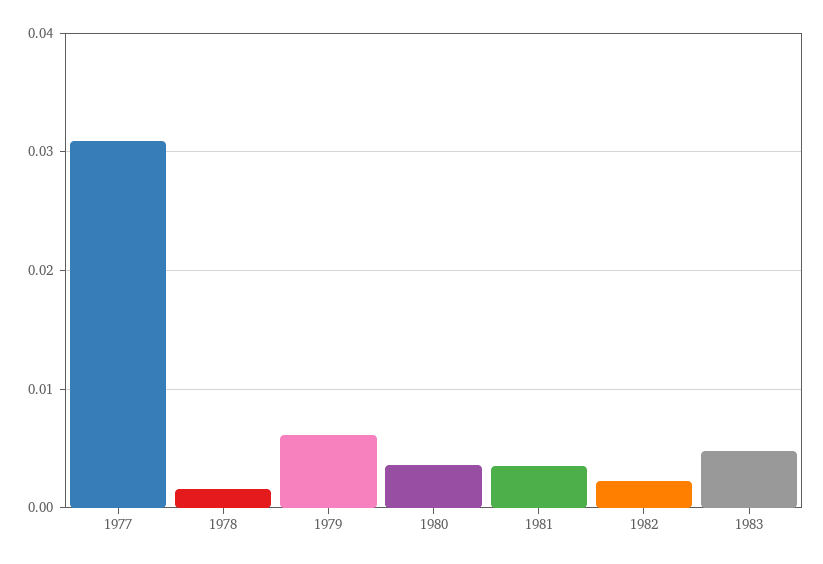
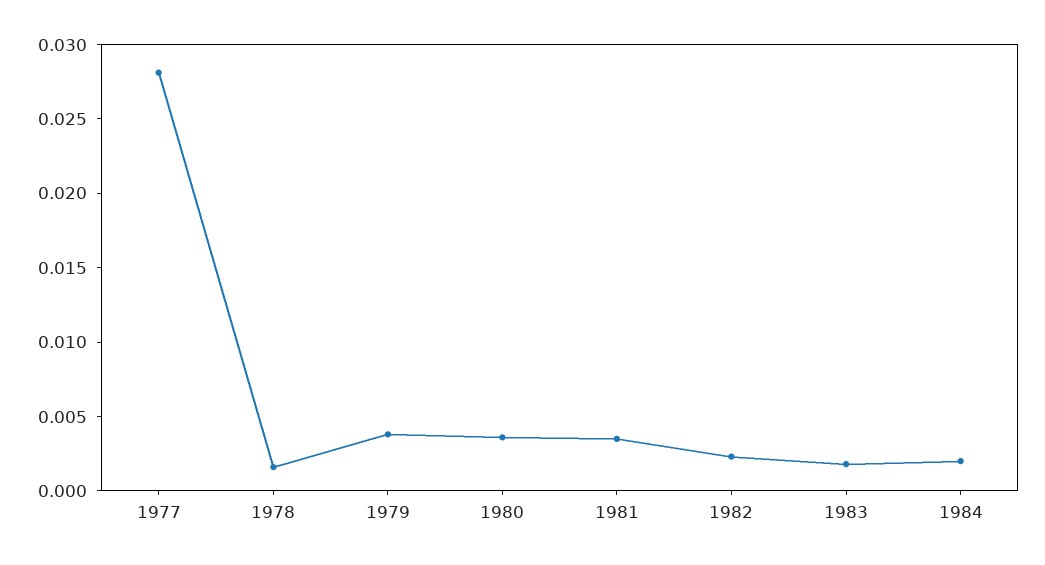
1977: 0.031 -> 0.028
1979: 0.006 -> 0.004
1983: 0.005 -> 0.002
1984: none -> 0.002

